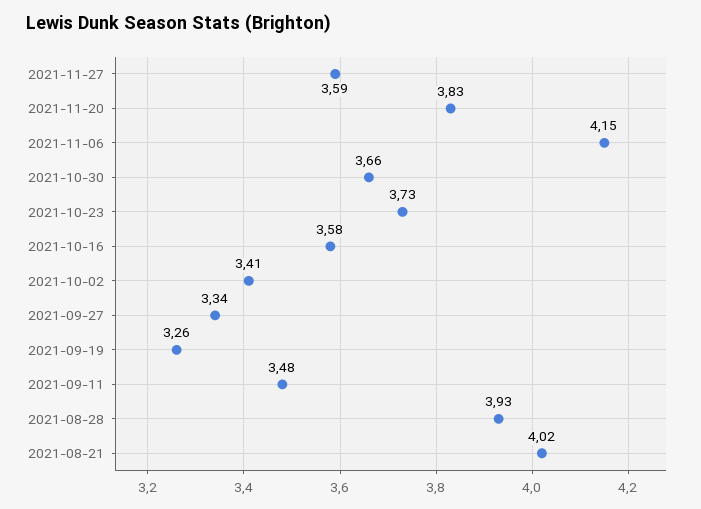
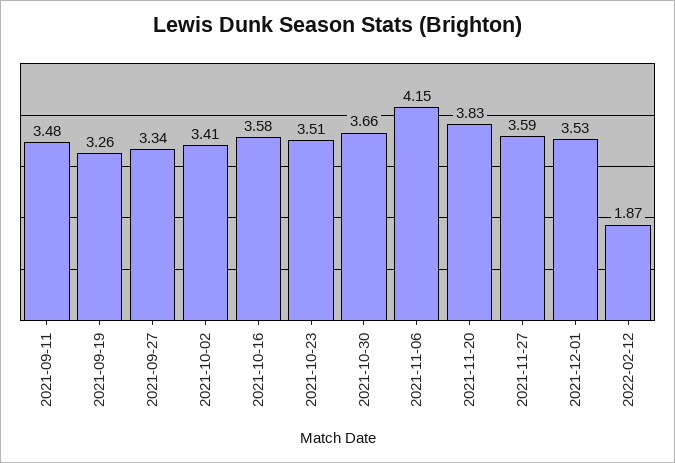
2021-10-23: 3.73 -> 3.51
2021-08-28: 3.93 -> none
2021-08-21: 4.02 -> none
2021-12-01: none -> 3.53
2022-02-12: none -> 1.87

